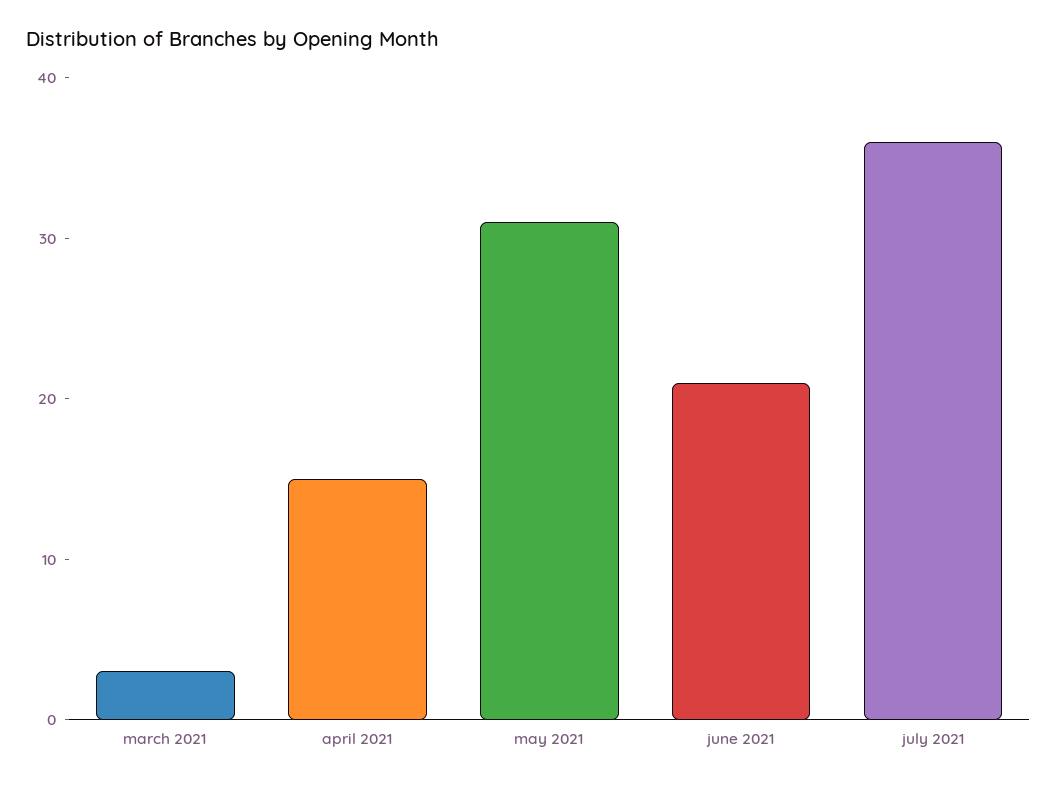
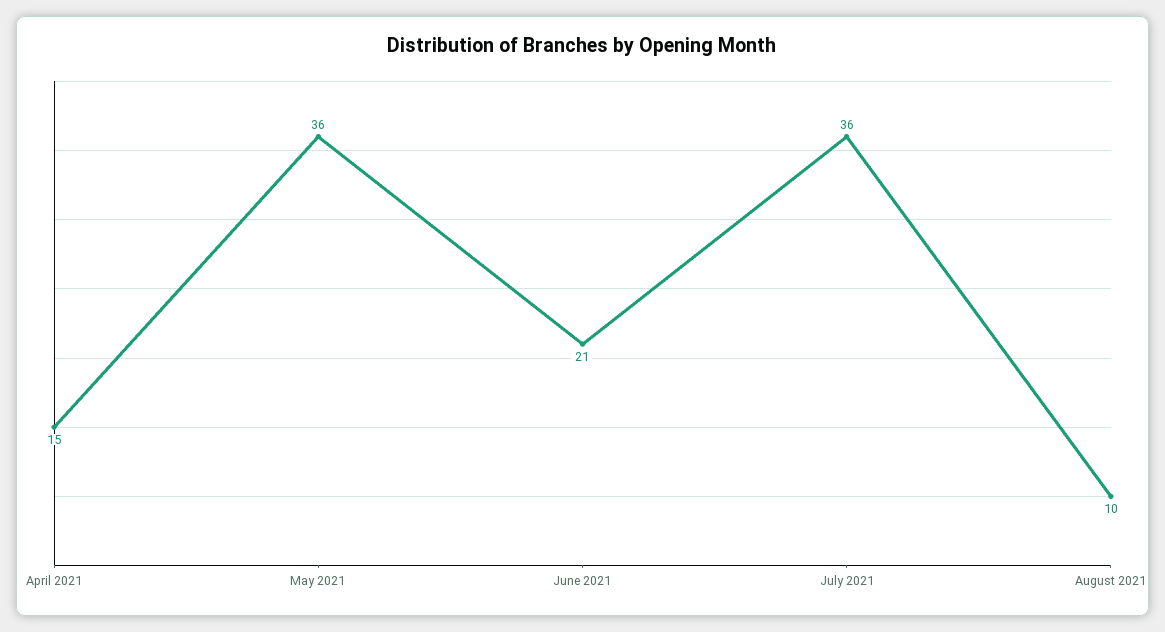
march 2021: 3 -> none
may 2021: 31 -> 36
August 2021: none -> 10

